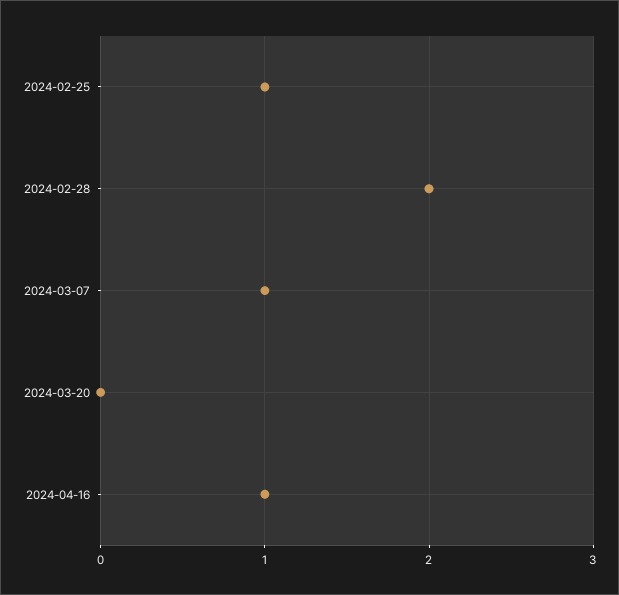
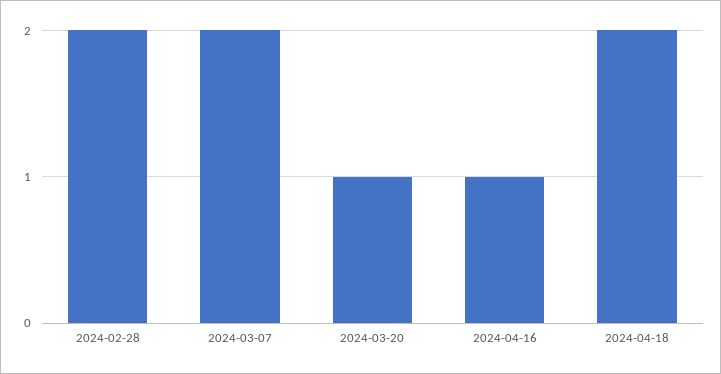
2024-02-25: 1 -> none
2024-03-07: 1 -> 2
2024-03-20: 0 -> 1
2024-04-18: none -> 2

